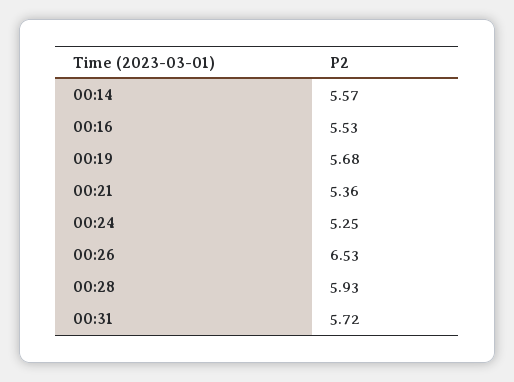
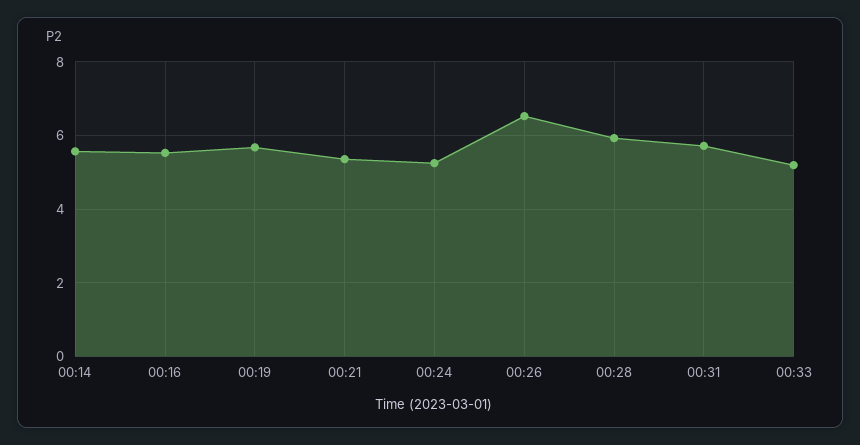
00:33: none -> 5.2

